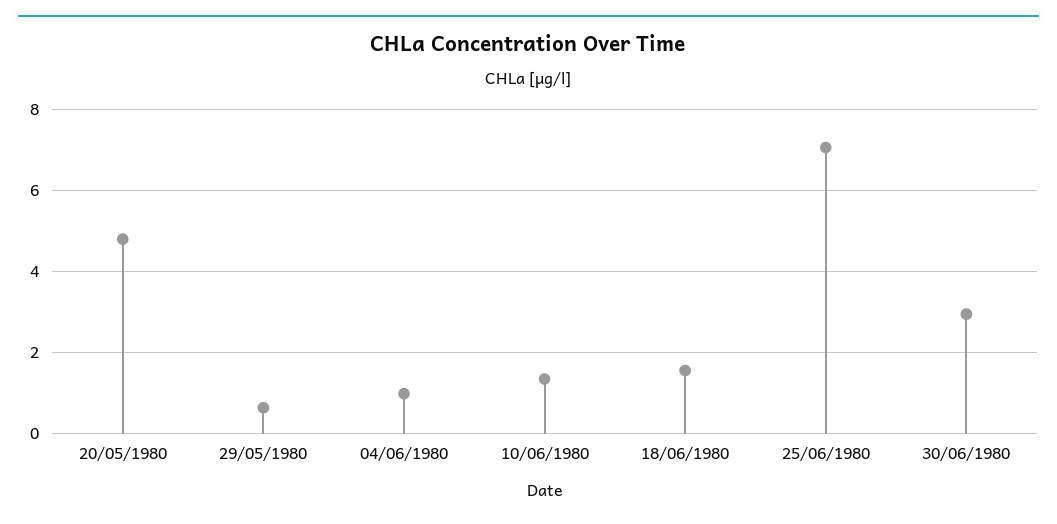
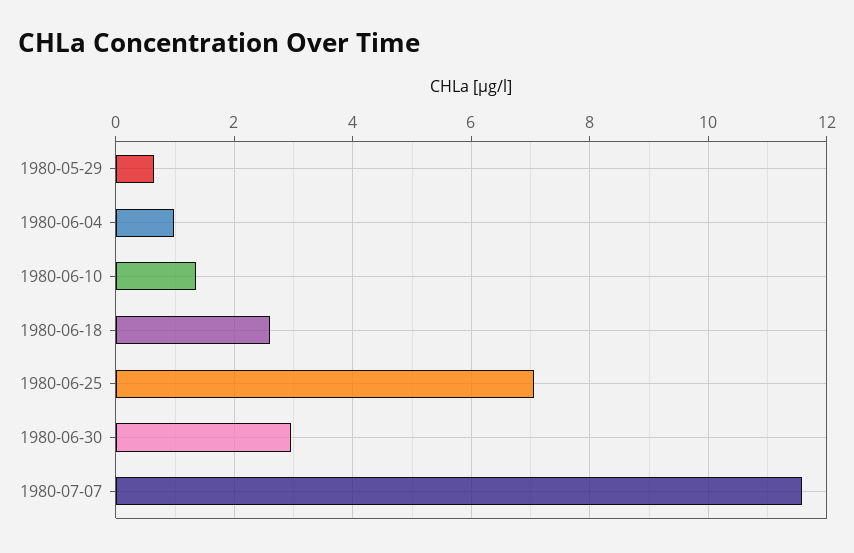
20/05/1980: 4.8 -> none
18/06/1980: 1.6 -> 2.6
1980-07-07: none -> 11.6

